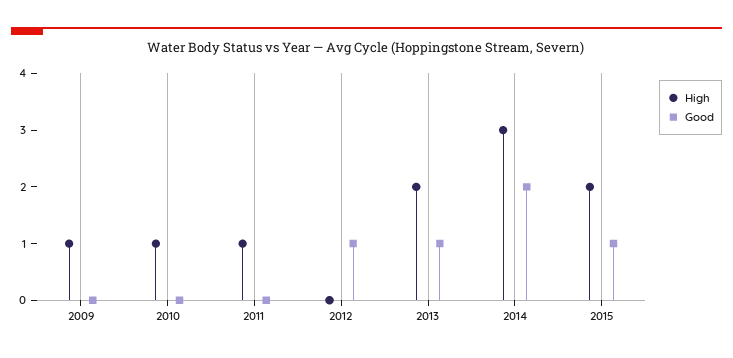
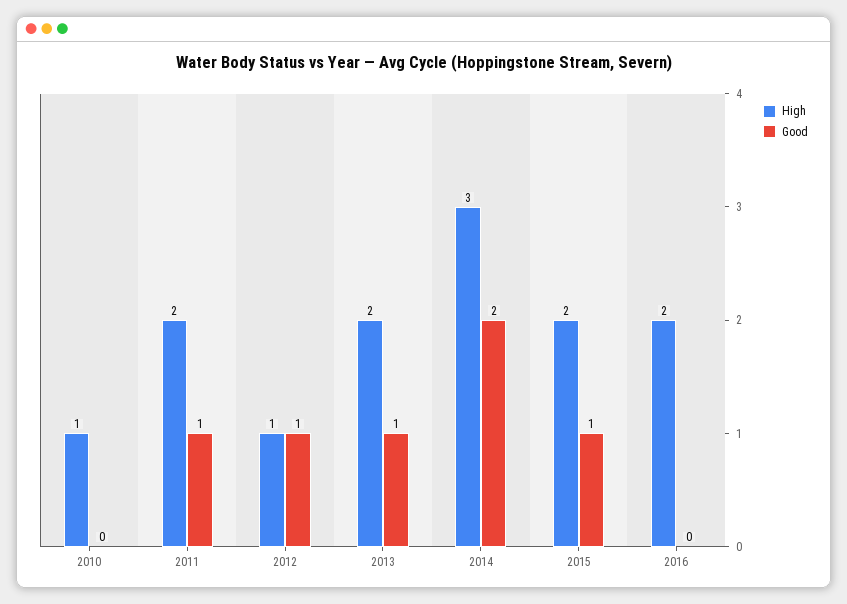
High, 2009: 1 -> none
Good, 2009: 0 -> none
High, 2011: 1 -> 2
Good, 2011: 0 -> 1
High, 2012: 0 -> 1
High, 2016: none -> 2
Good, 2016: none -> 0

